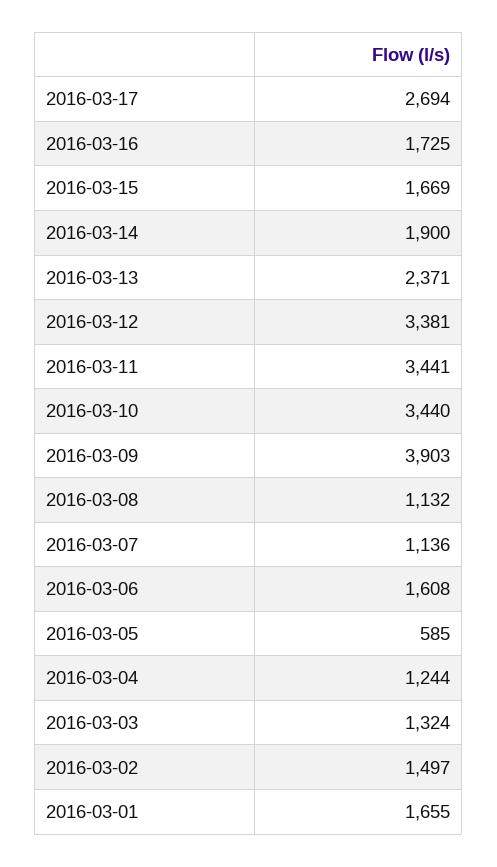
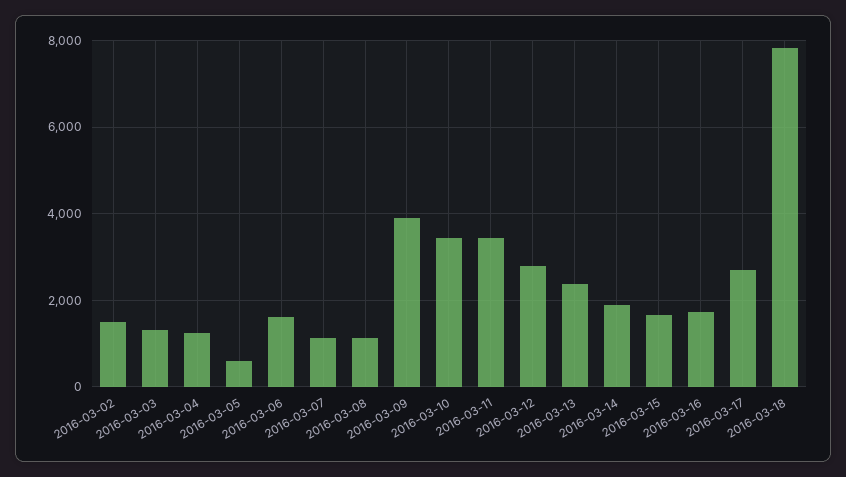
2016-03-12: 3381 -> 2800
2016-03-01: 1655 -> none
2016-03-18: none -> 7800

